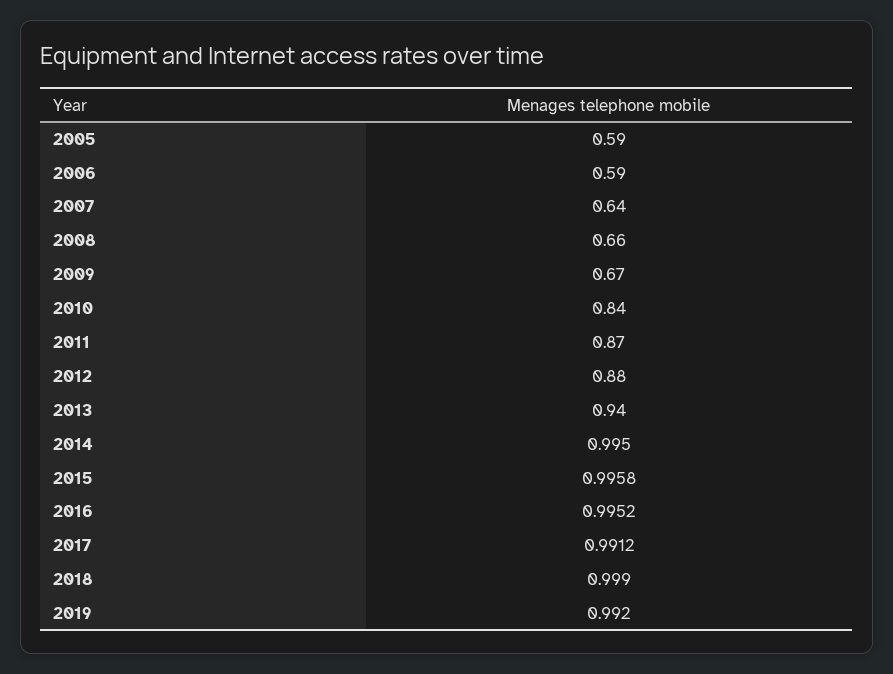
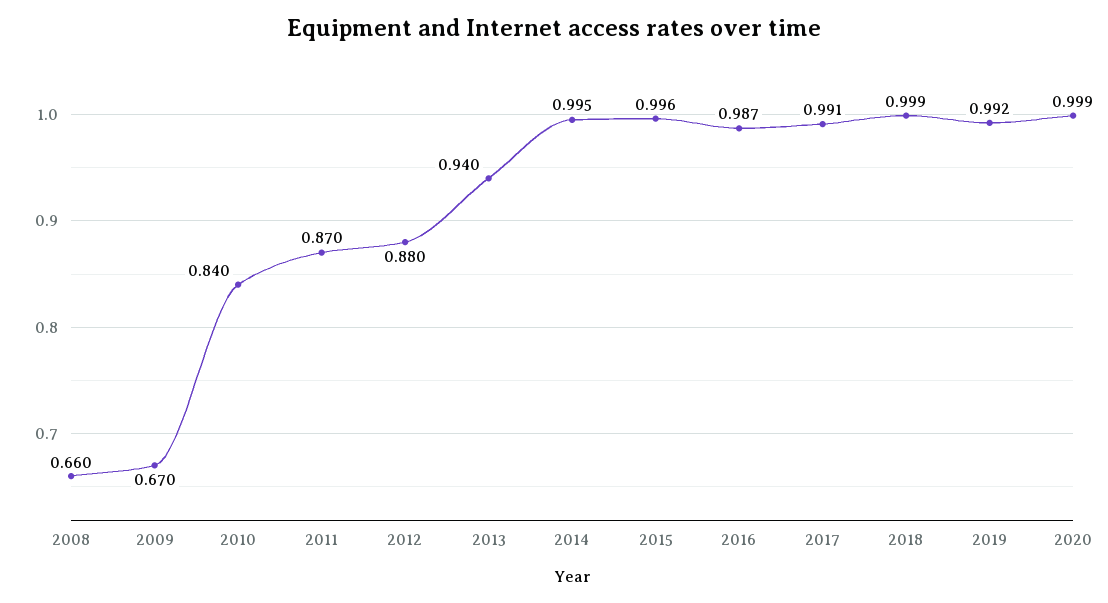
2005: 0.59 -> none
2006: 0.59 -> none
2007: 0.64 -> none
2016: 0.9952 -> 0.987
2020: none -> 0.999

